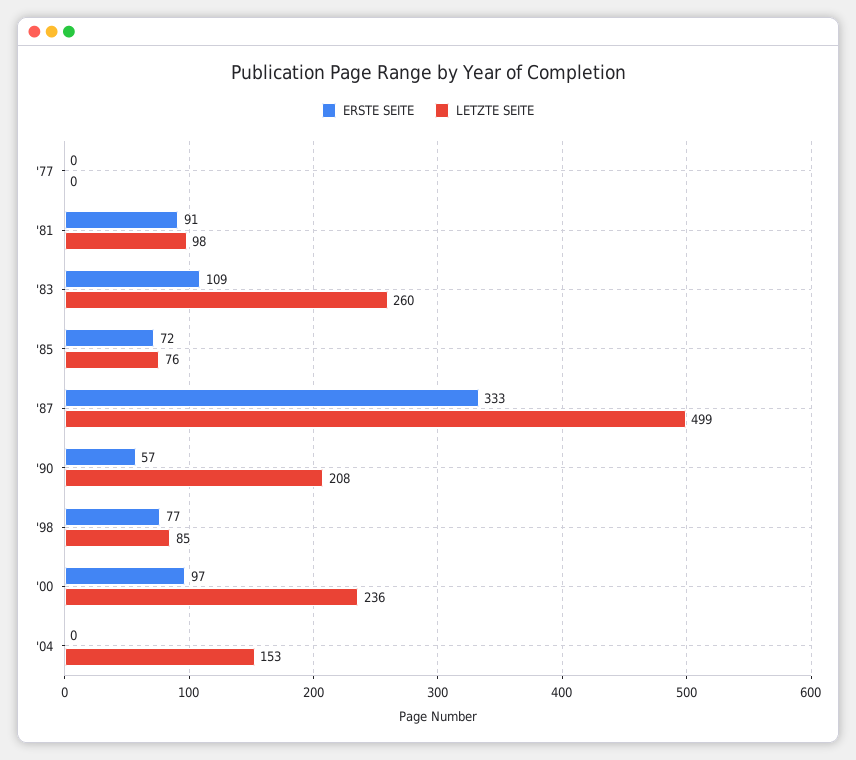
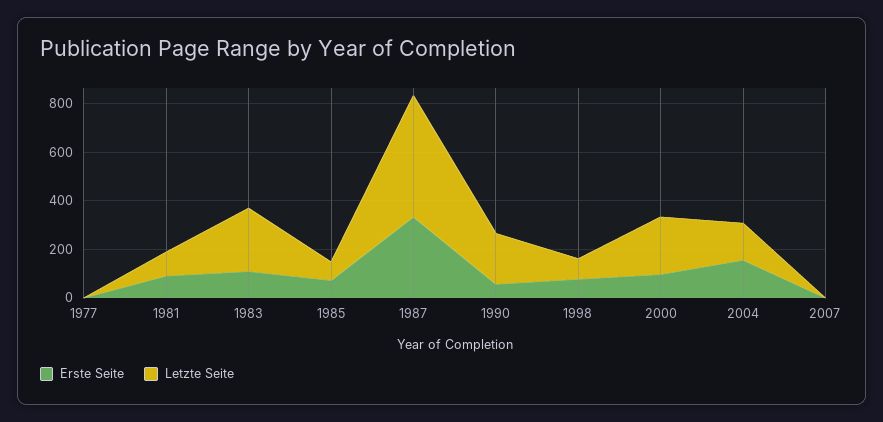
ERSTE SEITE, '04: 0 -> 150
ERSTE SEITE, 2007: none -> 0
LETZTE SEITE, 2007: none -> 0

